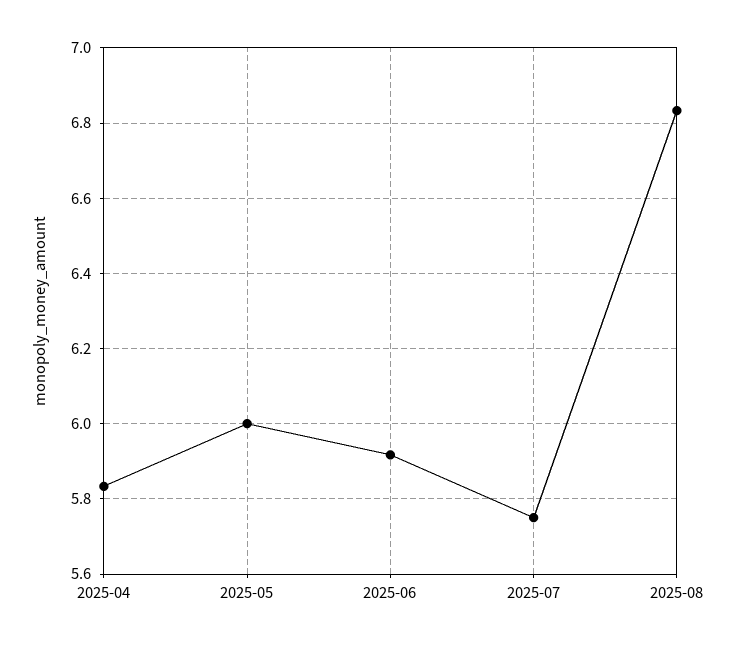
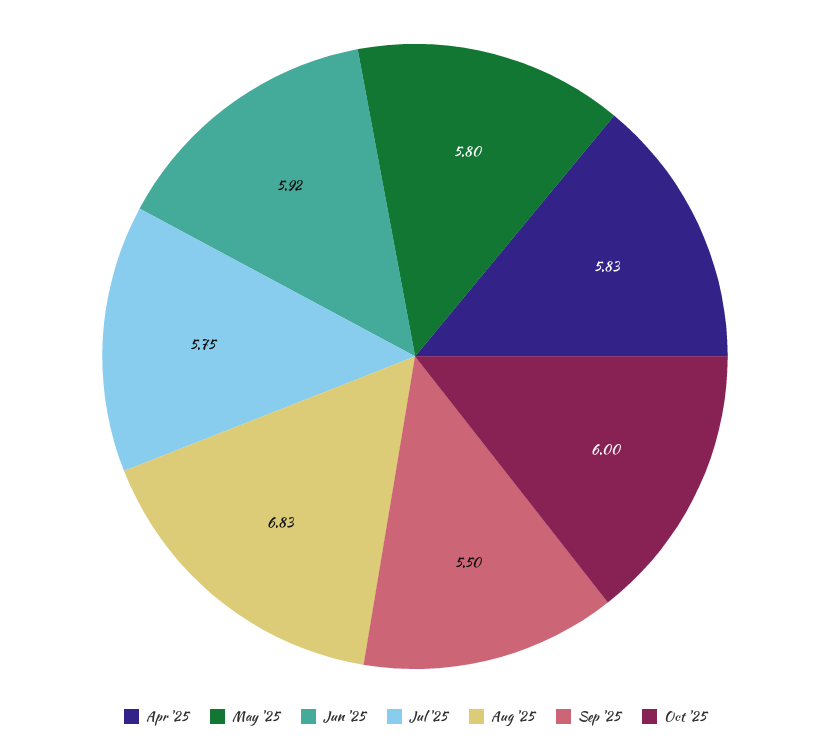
2025-05: 6 -> 5.8
Sep '25: none -> 5.5
Oct '25: none -> 6

